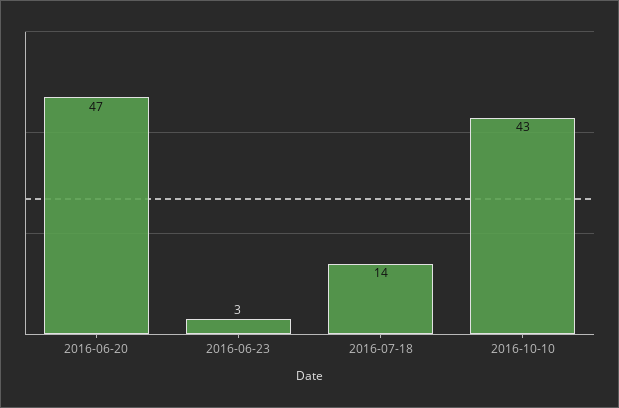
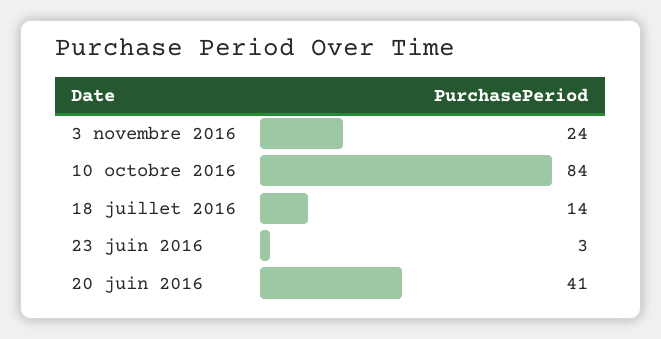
2016-06-20: 47 -> 41
2016-10-10: 43 -> 84
3 novembre 2016: none -> 24

